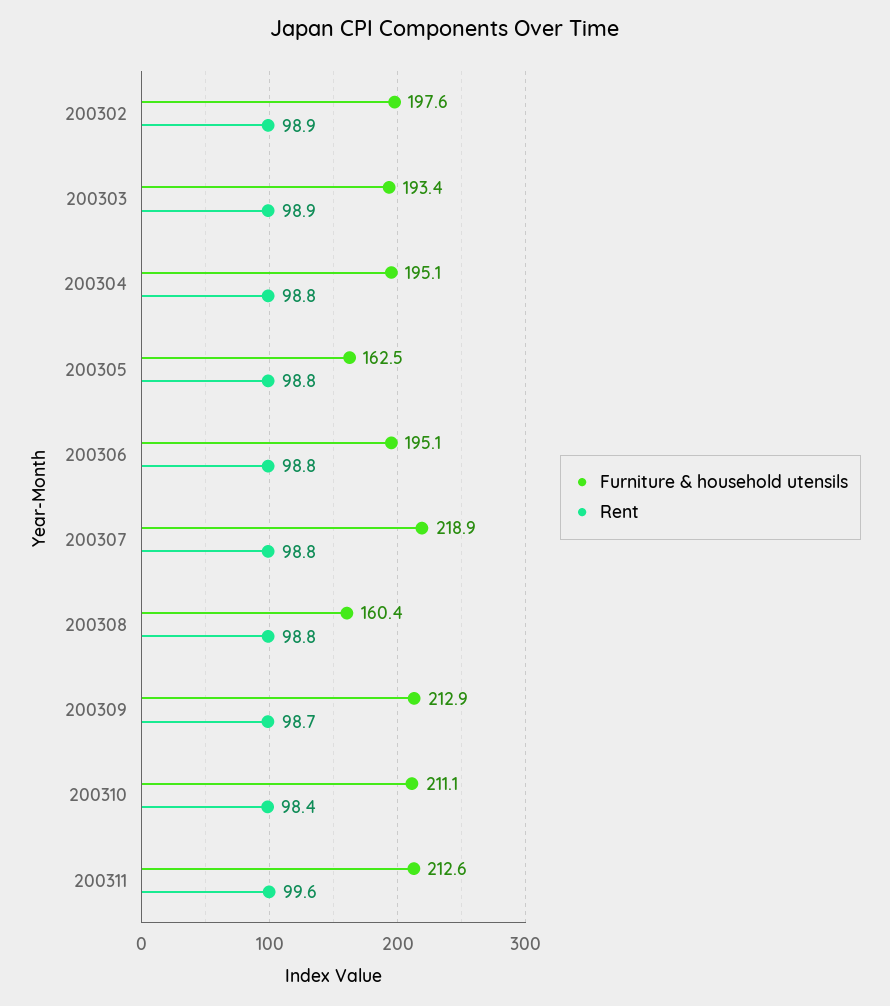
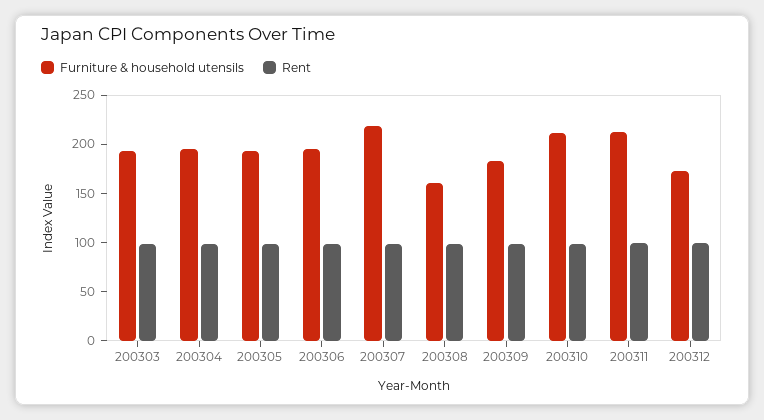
Furniture & household utensils, 200302: 197.6 -> none
Rent, 200302: 98.9 -> none
Furniture & household utensils, 200305: 162.5 -> 190
Furniture & household utensils, 200309: 212.9 -> 180
Furniture & household utensils, 200312: none -> 170
Rent, 200312: none -> 100

